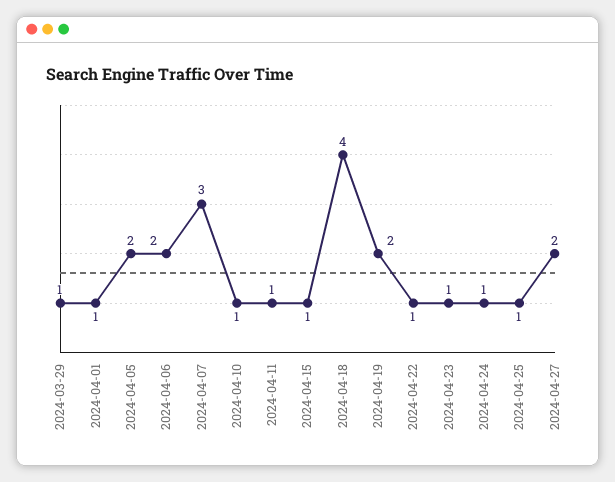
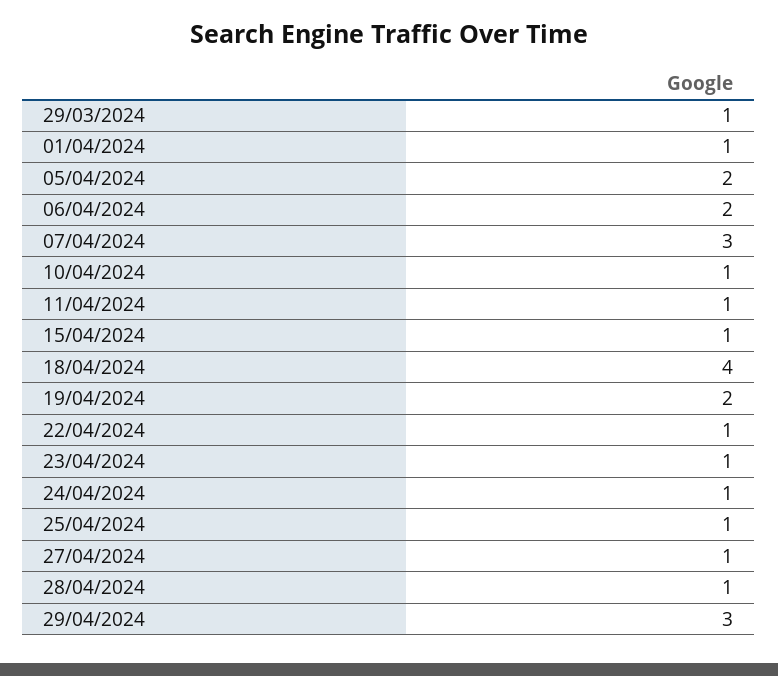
2024-04-27: 2 -> 1
28/04/2024: none -> 1
29/04/2024: none -> 3

